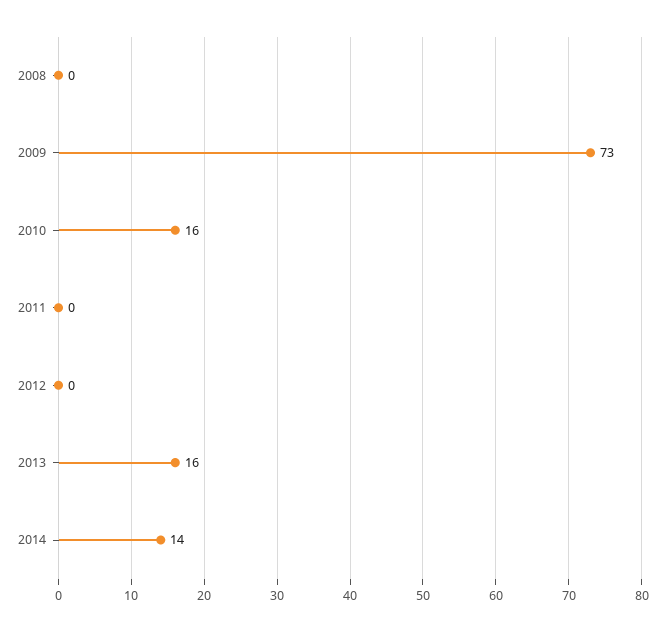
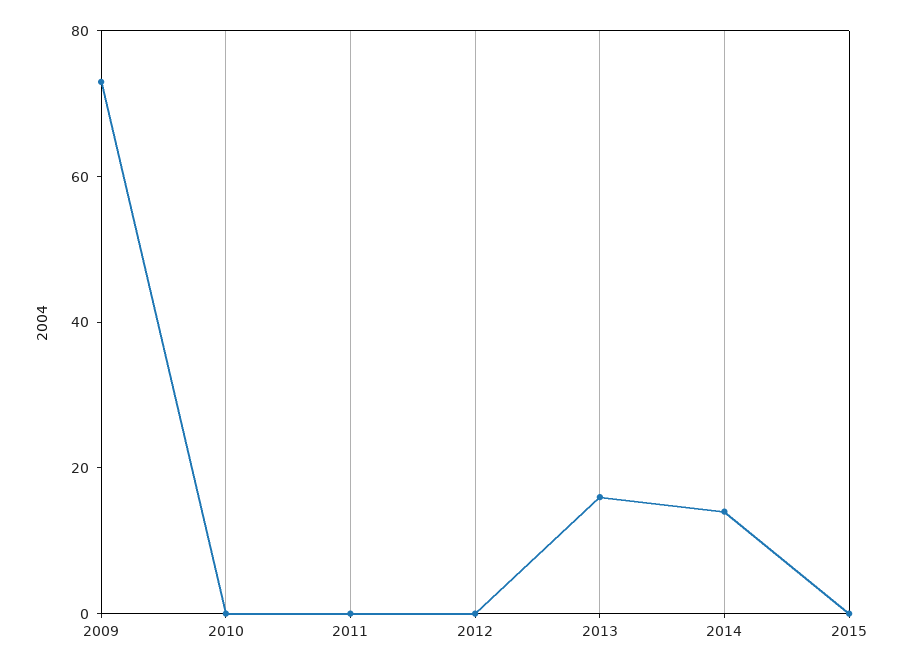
2008: 0 -> none
2010: 16 -> 0
2015: none -> 0

